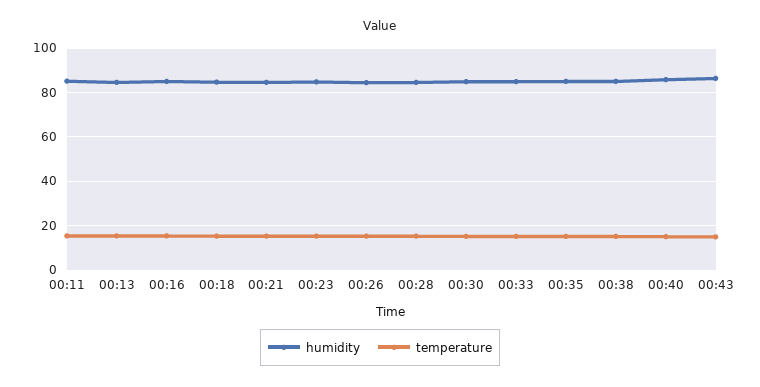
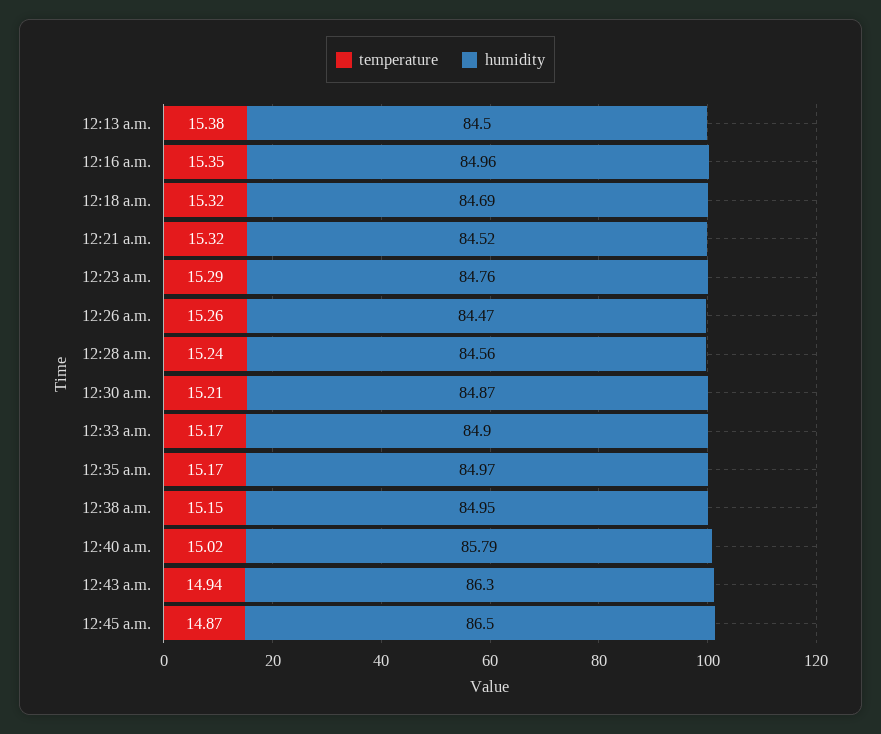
humidity, 00:11: 85 -> none
temperature, 00:11: 15 -> none
temperature, 12:45 a.m.: none -> 14.87
humidity, 12:45 a.m.: none -> 86.5

